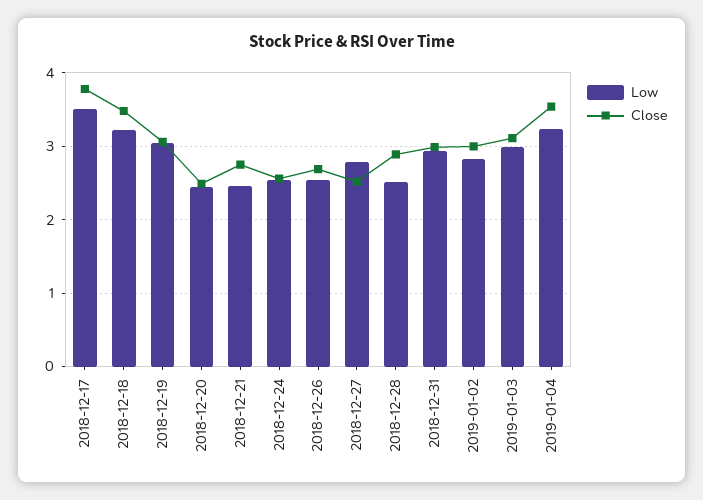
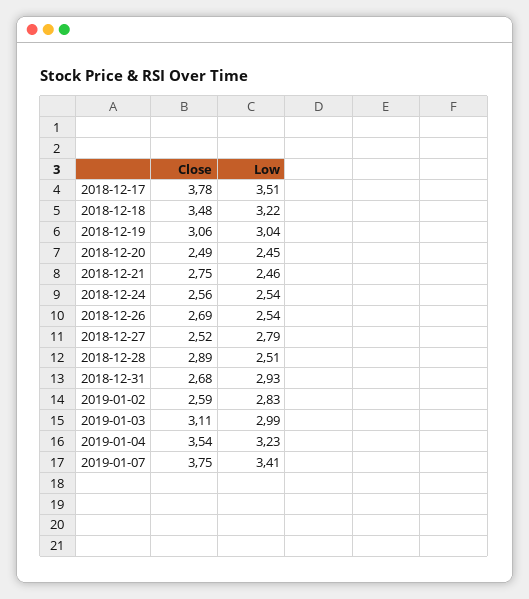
Close, 2018-12-31: 3 -> 2.68
Close, 2019-01-02: 3 -> 2.59
Close, 2019-01-07: none -> 3.75
Low, 2019-01-07: none -> 3.41

